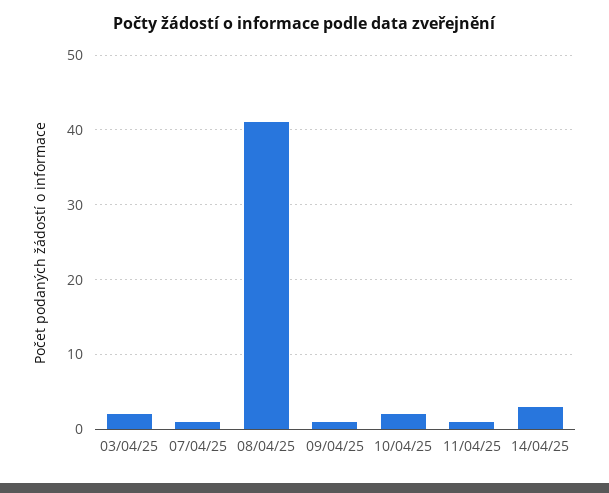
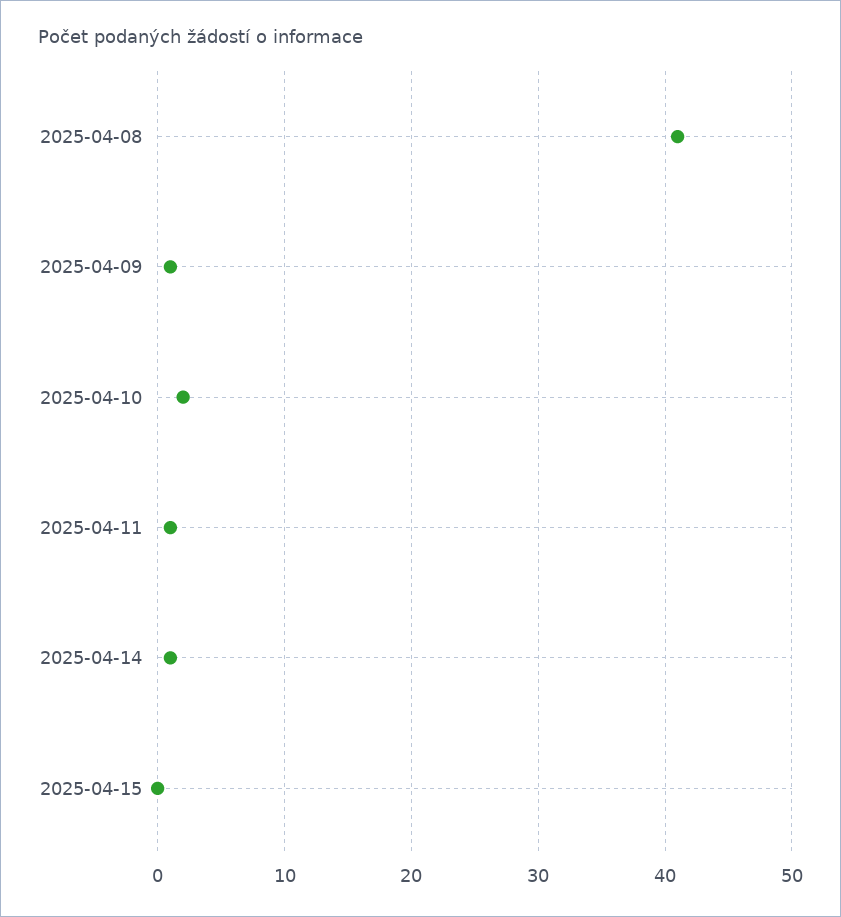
03/04/25: 2 -> none
07/04/25: 1 -> none
14/04/25: 3 -> 1
2025-04-15: none -> 0

